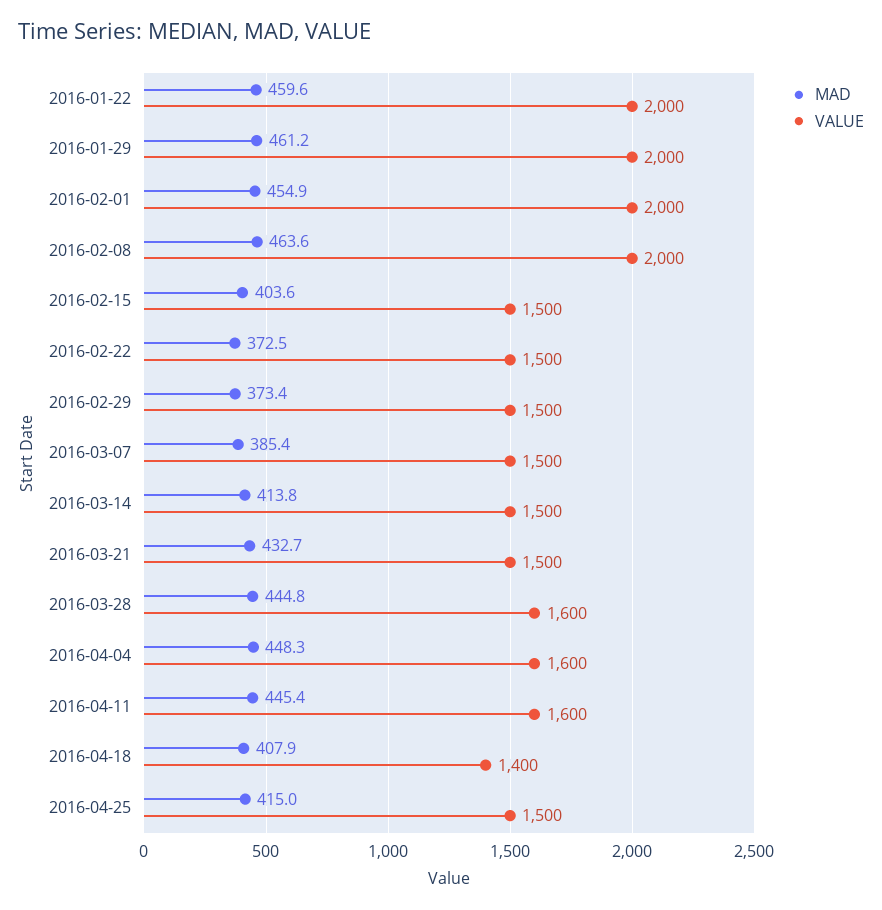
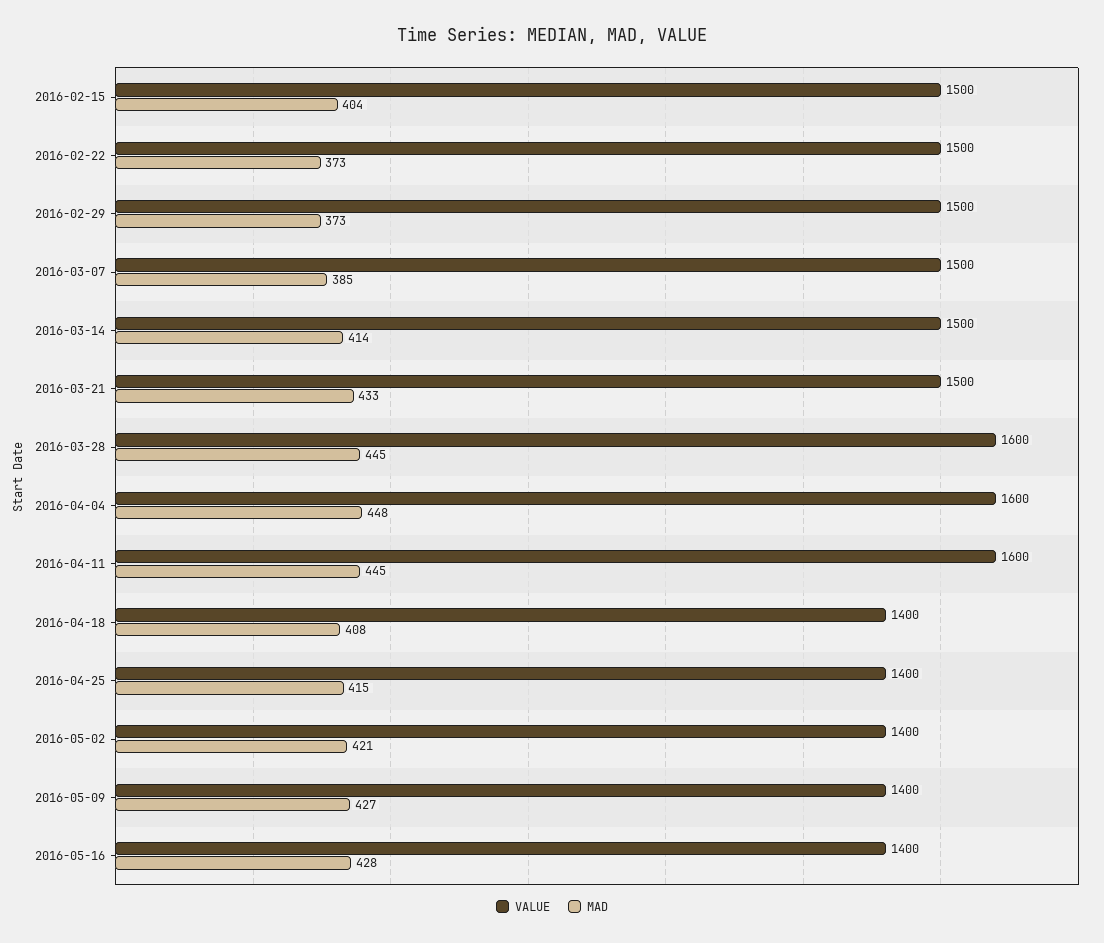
MAD, 2016-01-22: 459.6 -> none
VALUE, 2016-01-22: 2000 -> none
MAD, 2016-01-29: 461.2 -> none
VALUE, 2016-01-29: 2000 -> none
MAD, 2016-02-01: 454.9 -> none
VALUE, 2016-02-01: 2000 -> none
MAD, 2016-02-08: 463.6 -> none
VALUE, 2016-02-08: 2000 -> none
VALUE, 2016-04-25: 1500 -> 1400
VALUE, 2016-05-02: none -> 1400
MAD, 2016-05-02: none -> 421
VALUE, 2016-05-09: none -> 1400
MAD, 2016-05-09: none -> 427
VALUE, 2016-05-16: none -> 1400
MAD, 2016-05-16: none -> 428

